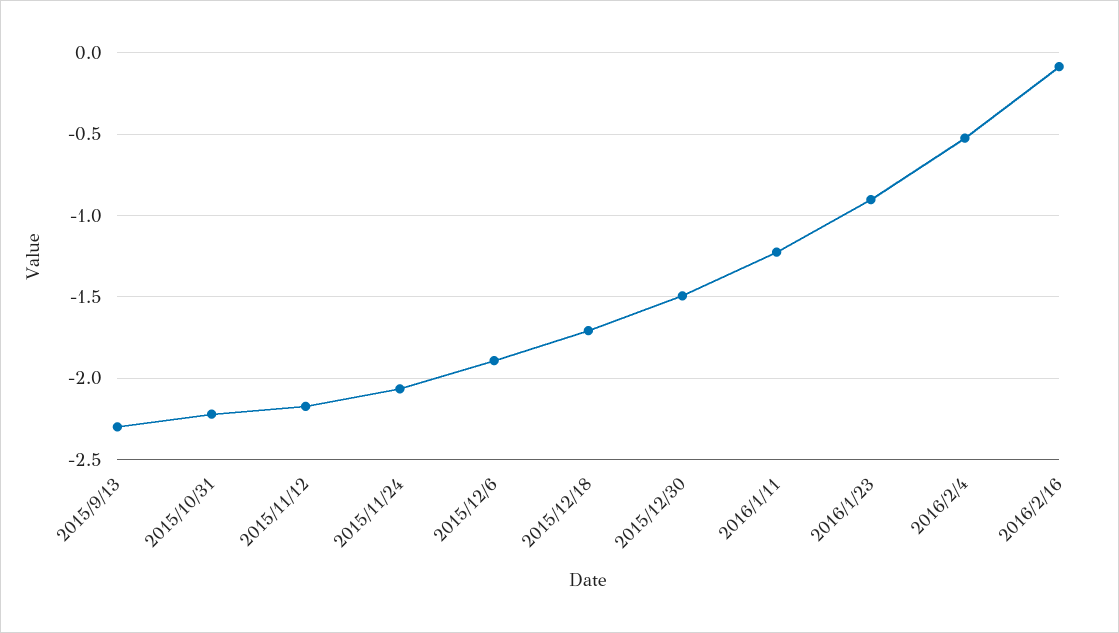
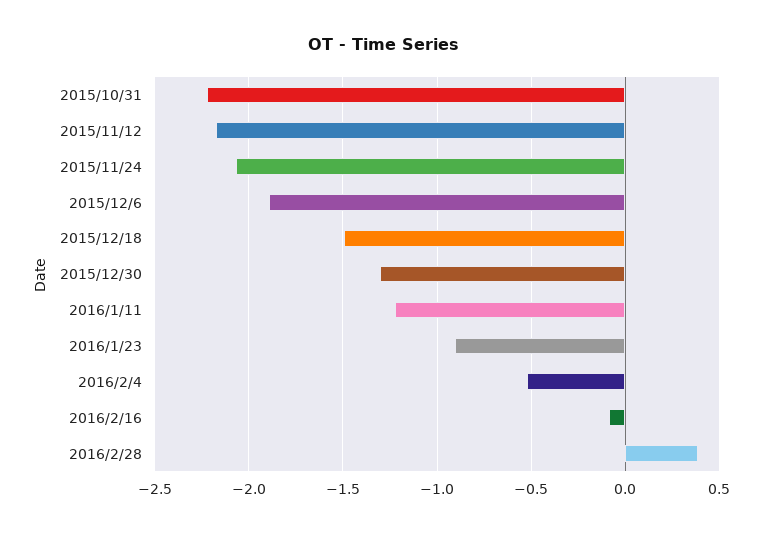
2015/9/13: -2.3 -> none
2015/12/18: -1.7 -> -1.5
2015/12/30: -1.5 -> -1.3
2016/2/28: none -> 0.4

